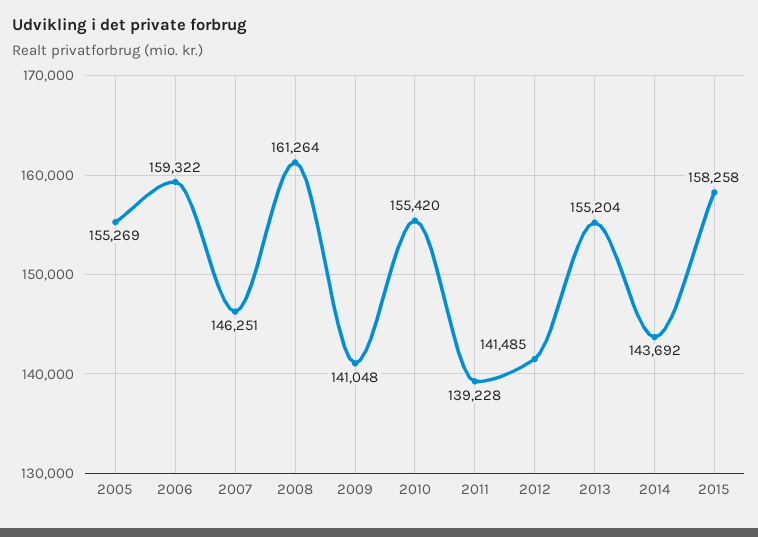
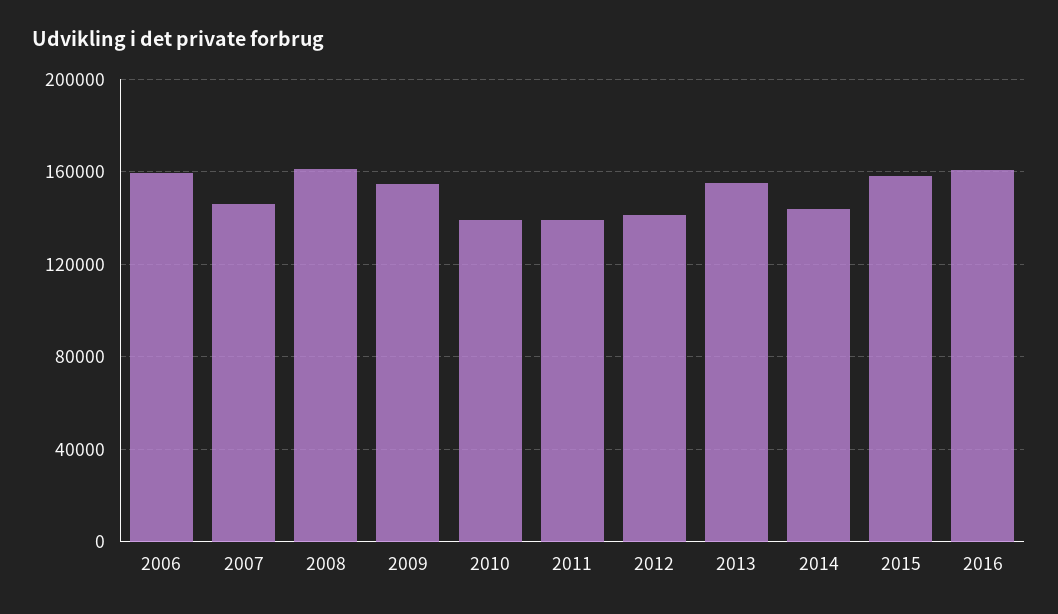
2005: 155269 -> none
2009: 141048 -> 155000
2010: 155420 -> 140000
2016: none -> 160000

